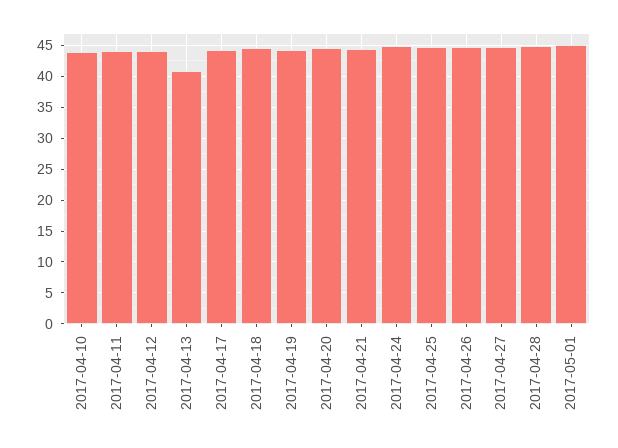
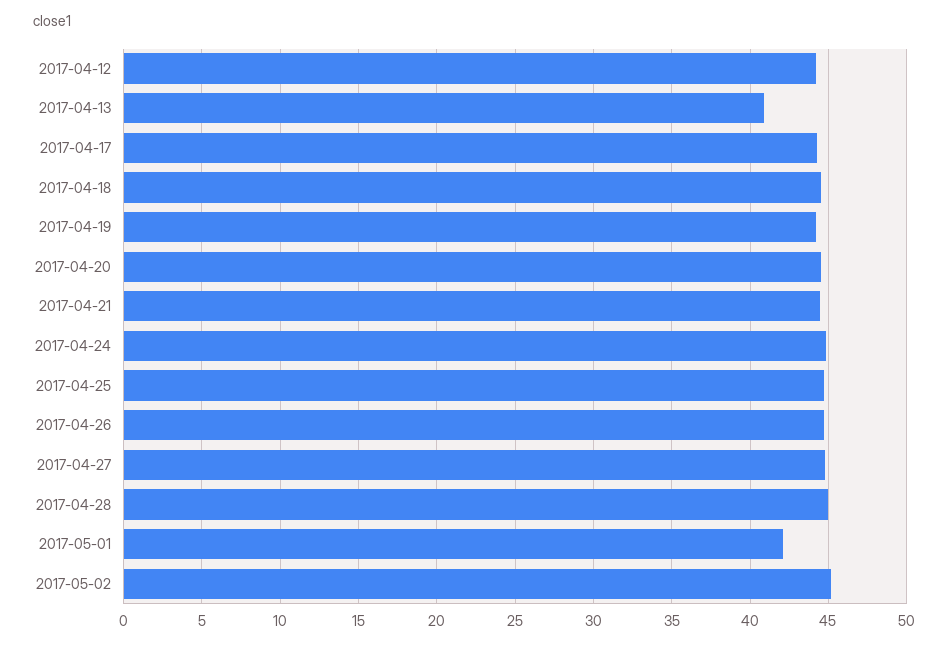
2017-04-10: 44 -> none
2017-04-11: 44 -> none
2017-05-01: 45 -> 42
2017-05-02: none -> 45

